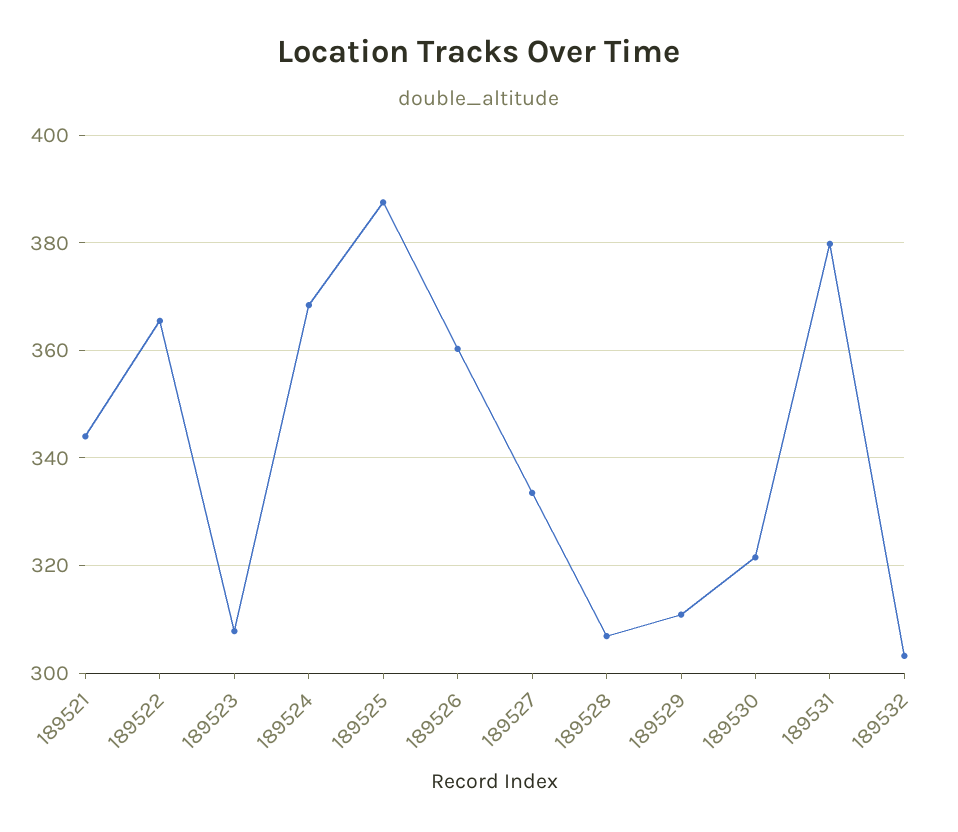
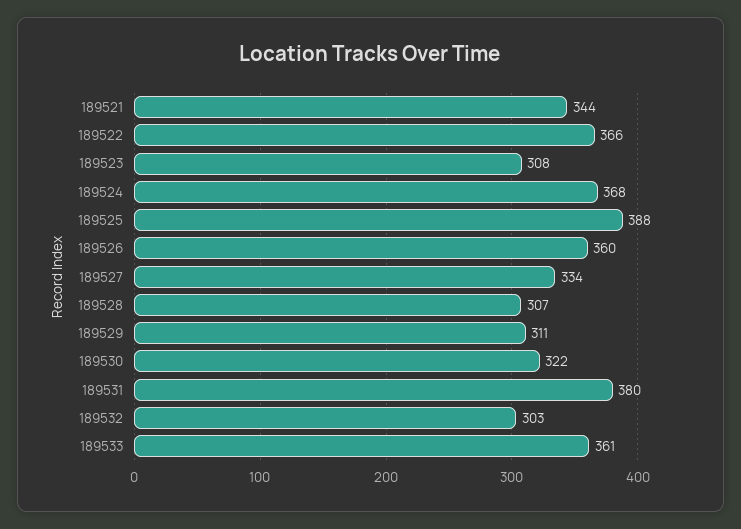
189533: none -> 361

